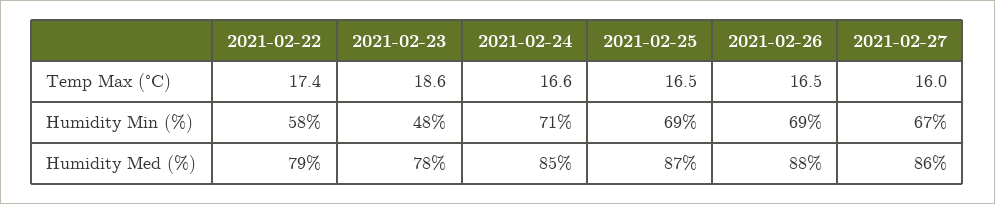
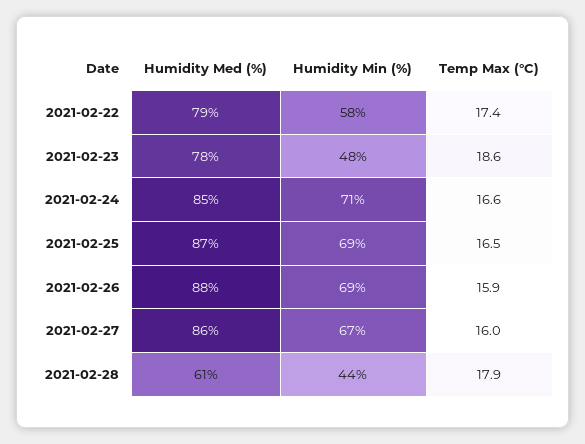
2021-02-26, Temp Max (°C): 16.5 -> 15.9
2021-02-28, Humidity Med (%): none -> 61
2021-02-28, Humidity Min (%): none -> 44
2021-02-28, Temp Max (°C): none -> 17.9

